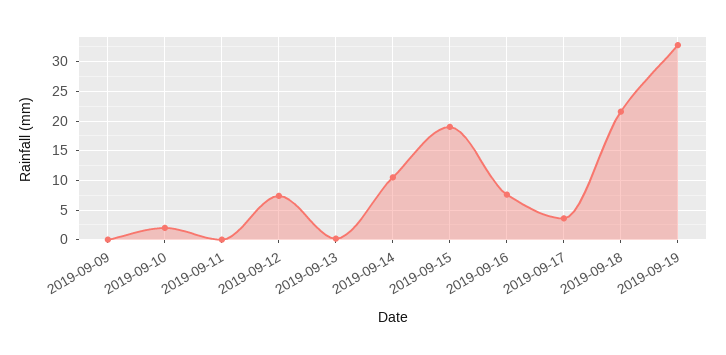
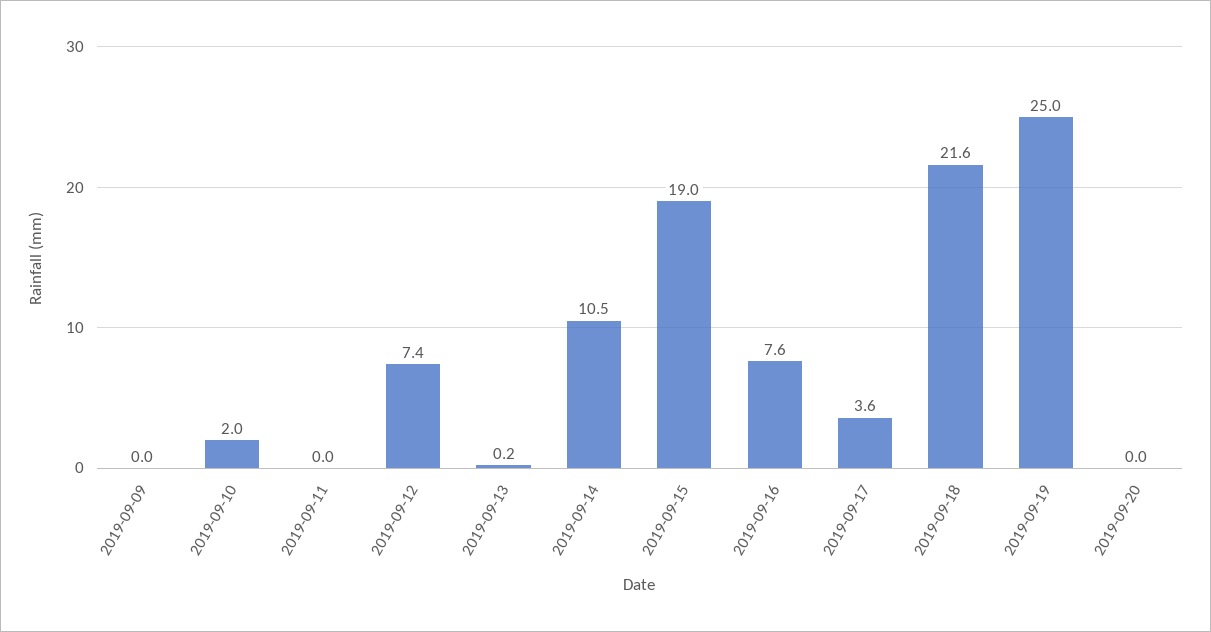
2019-09-19: 32.5 -> 25
2019-09-20: none -> 0

